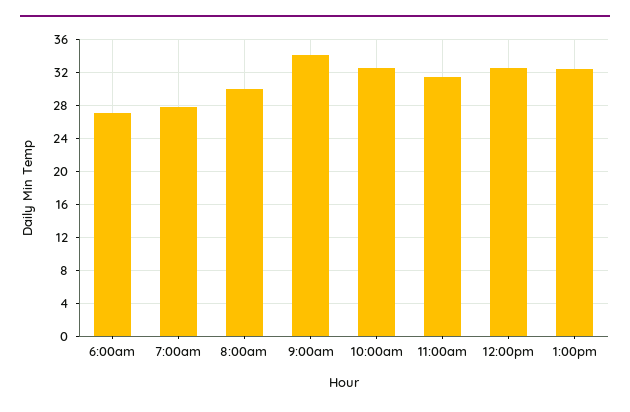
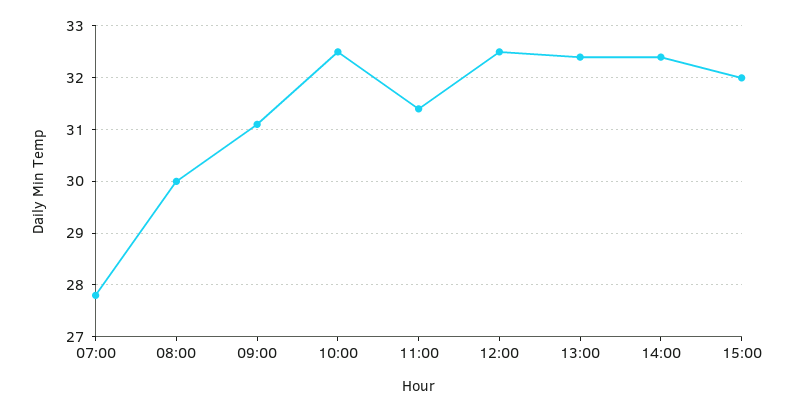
6:00am: 27 -> none
9:00am: 34 -> 31
14:00: none -> 32.5
15:00: none -> 32

